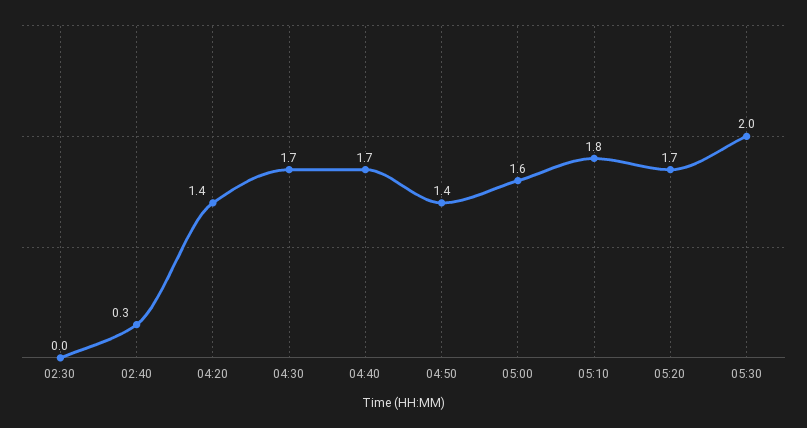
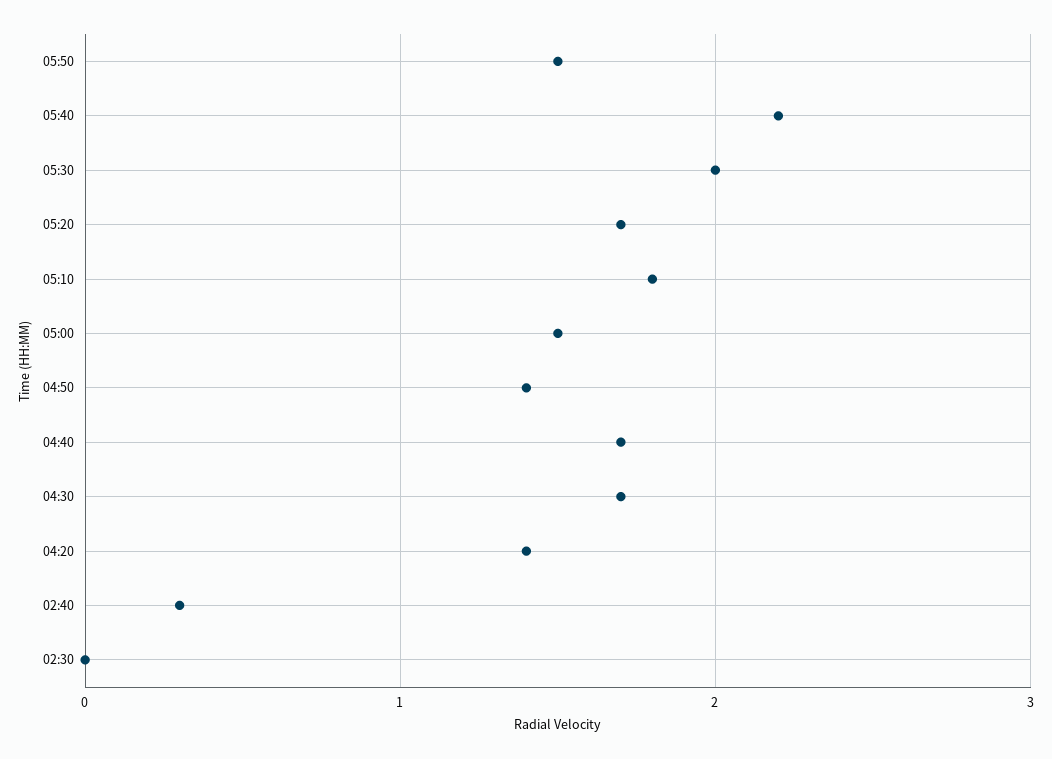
05:00: 1.6 -> 1.5
05:50: none -> 1.5
05:40: none -> 2.2

